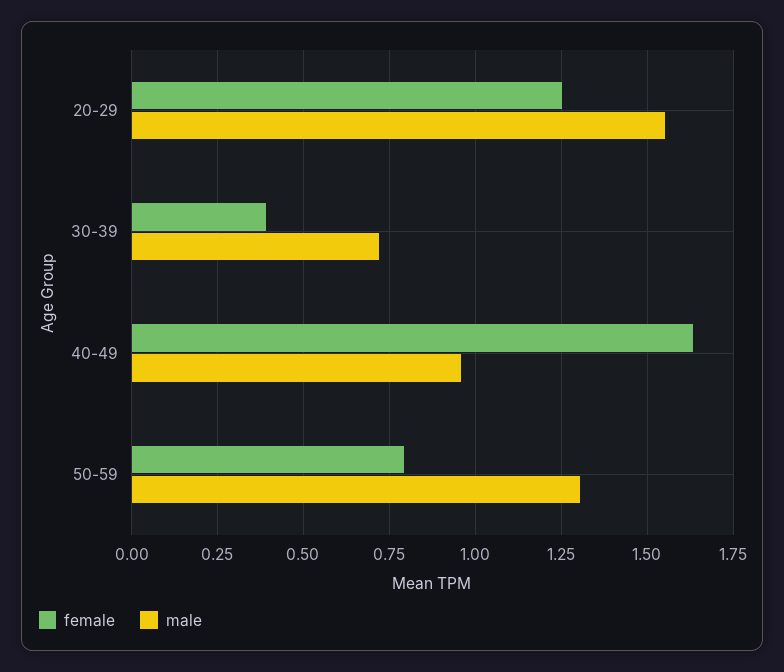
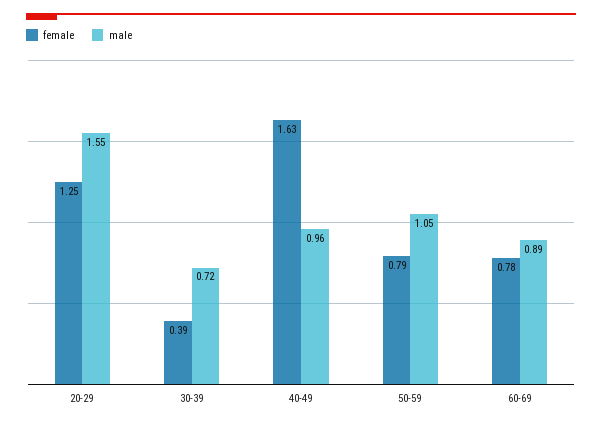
male, 50-59: 1.3 -> 1.05
female, 60-69: none -> 0.78
male, 60-69: none -> 0.89

